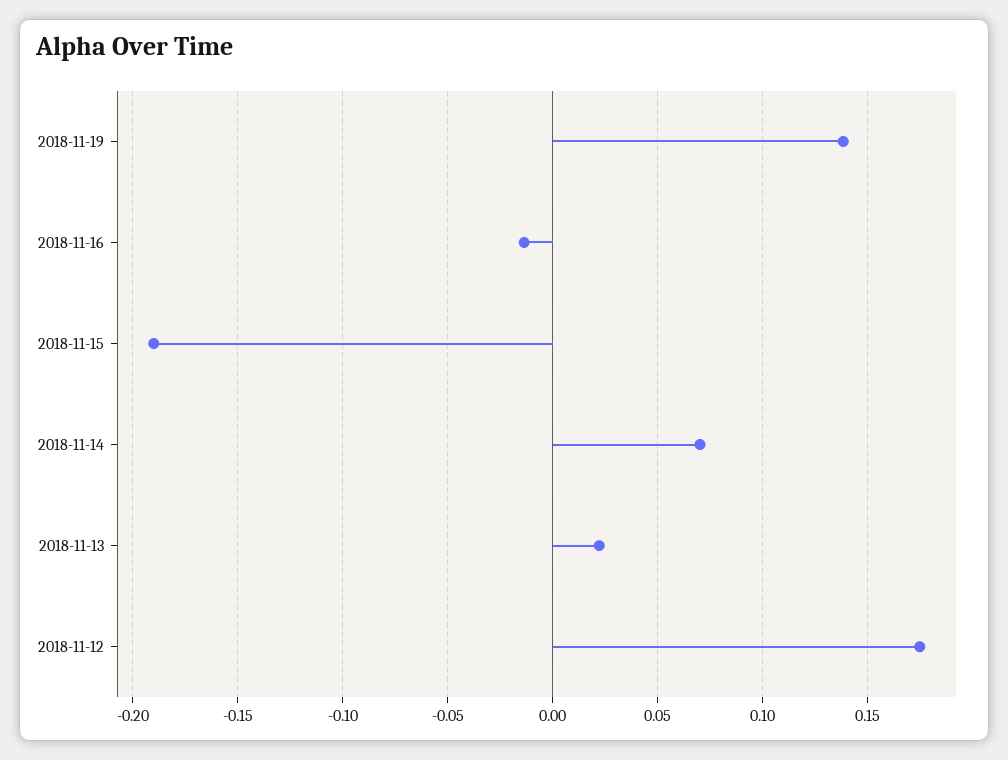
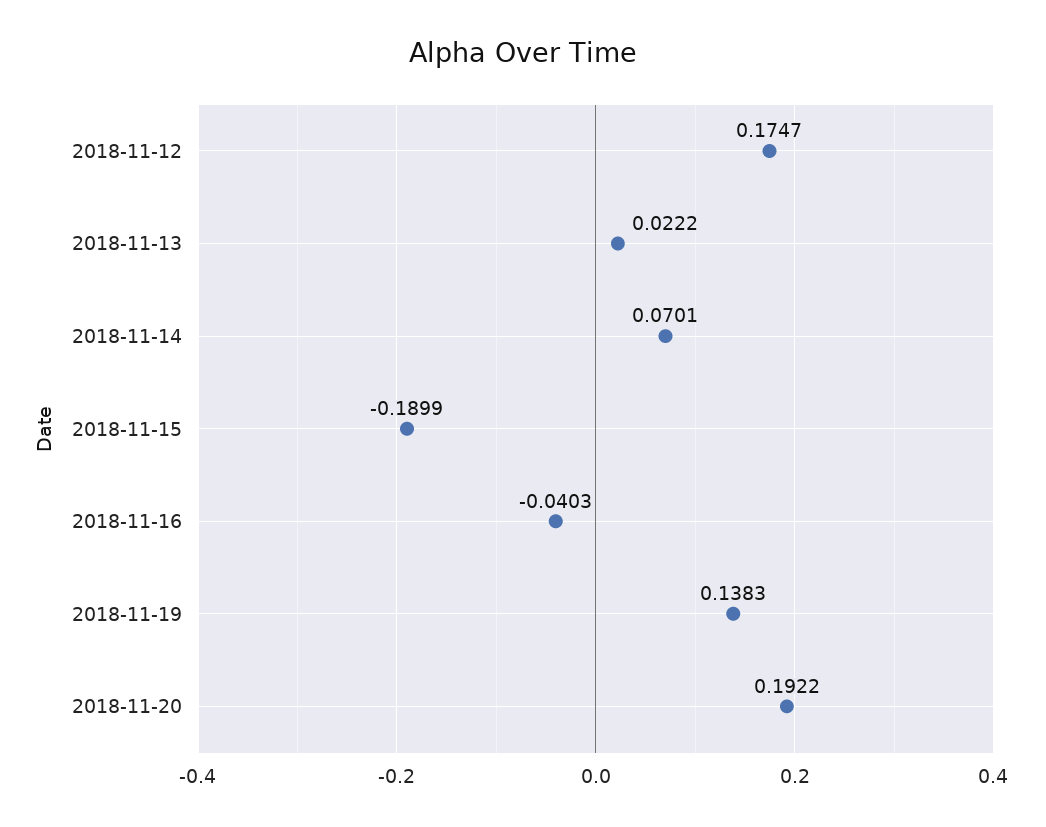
2018-11-16: -0.015 -> -0.0403
2018-11-20: none -> 0.1922

